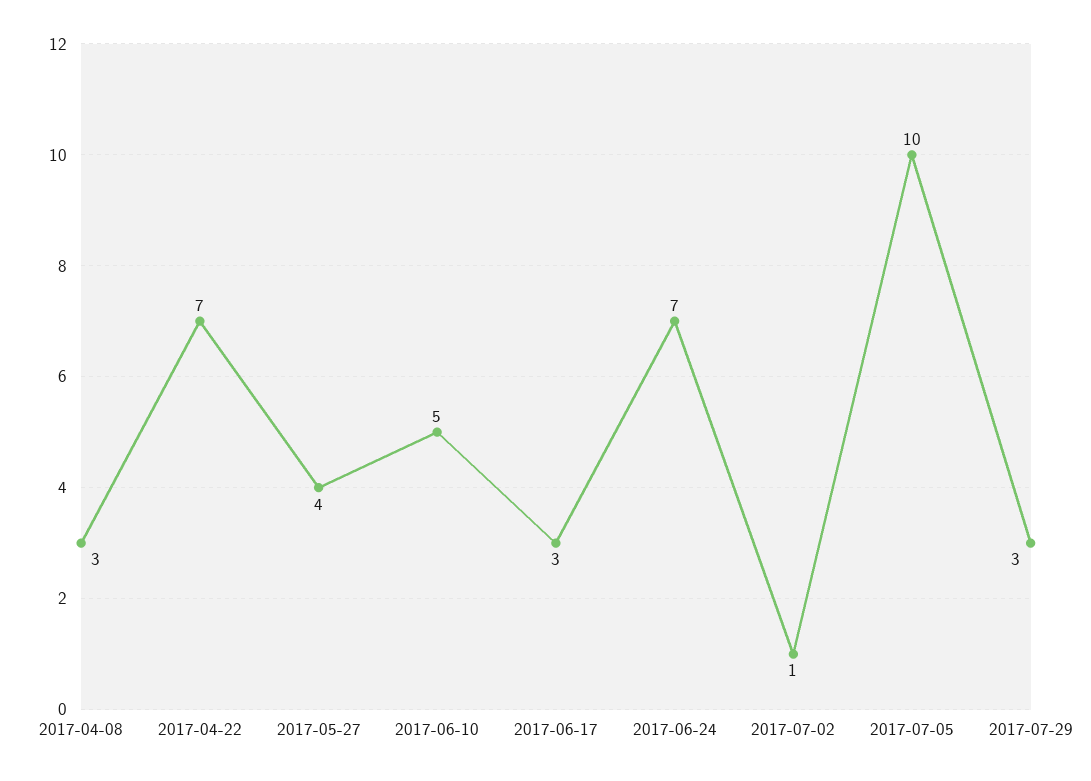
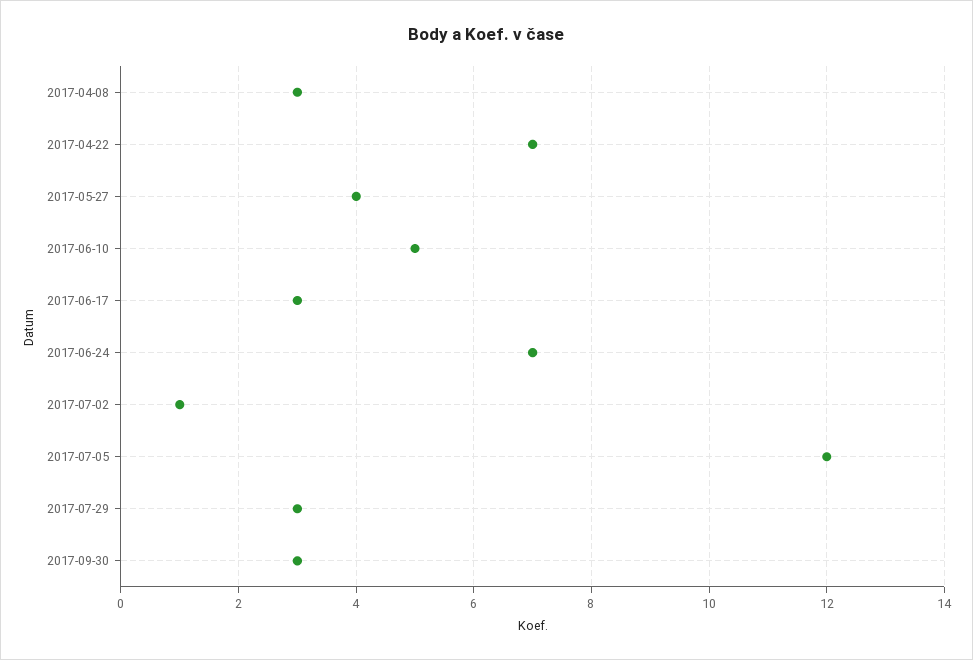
2017-07-05: 10 -> 12
2017-09-30: none -> 3

